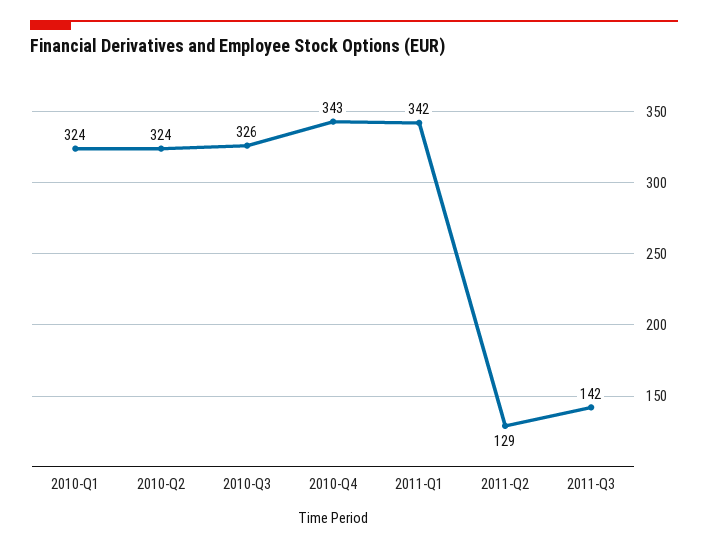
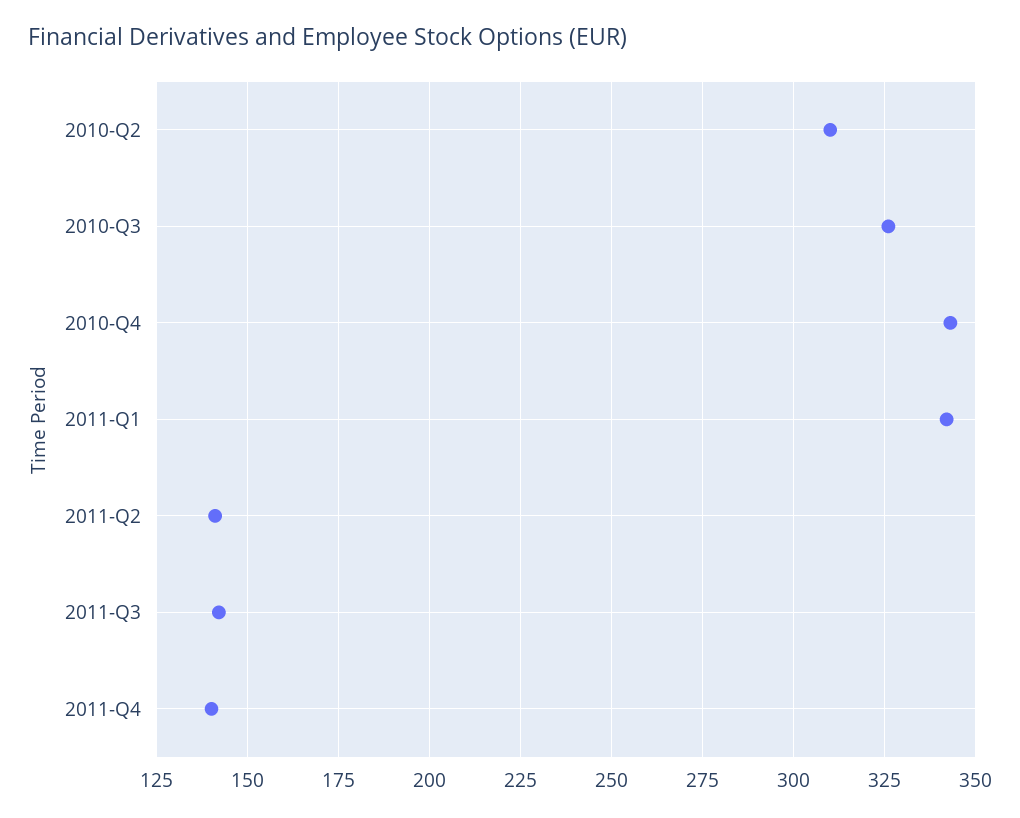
2010-Q1: 324 -> none
2010-Q2: 324 -> 310
2011-Q2: 129 -> 140
2011-Q4: none -> 140

